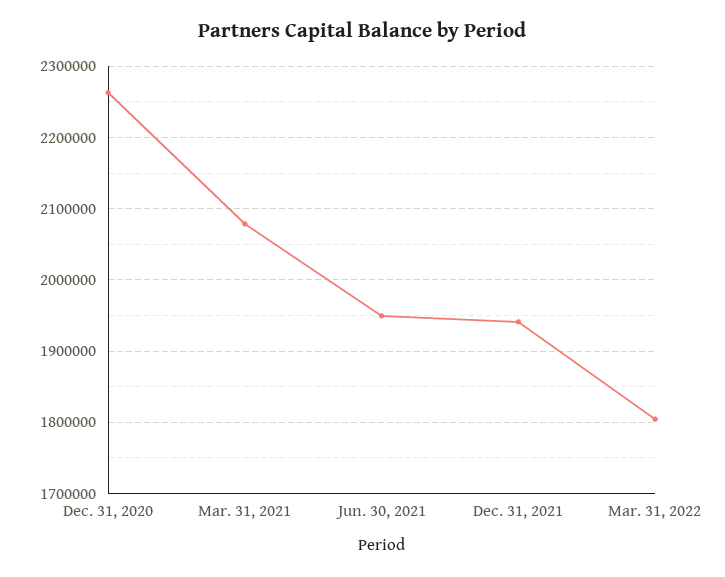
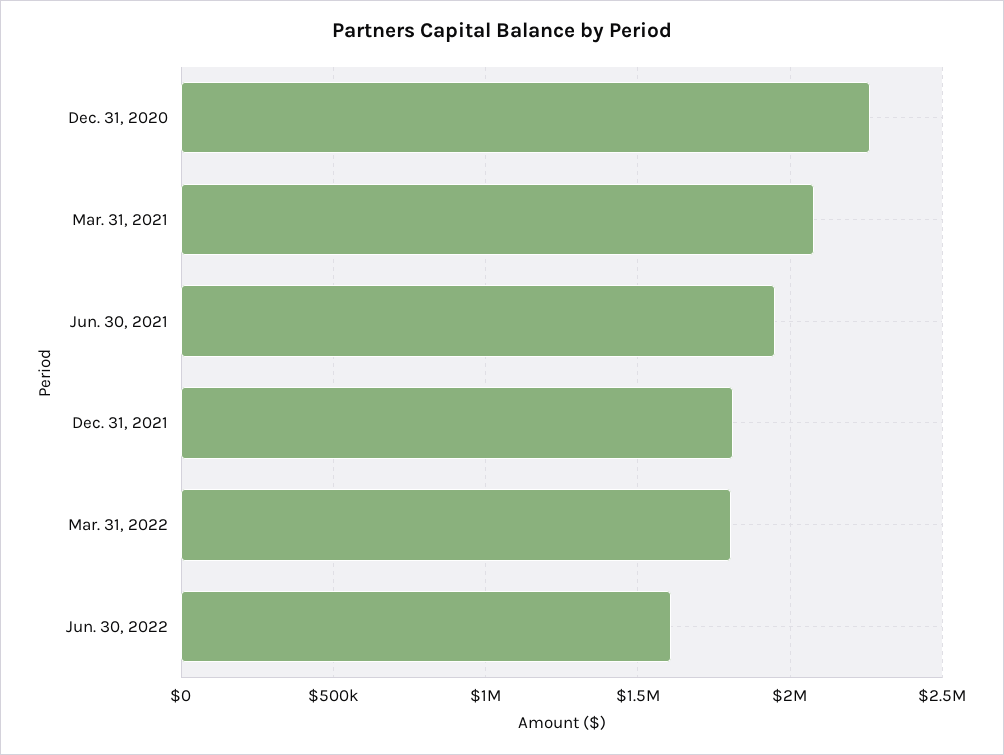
Dec. 31, 2021: 1940000 -> 1800000
Jun. 30, 2022: none -> 1600000

